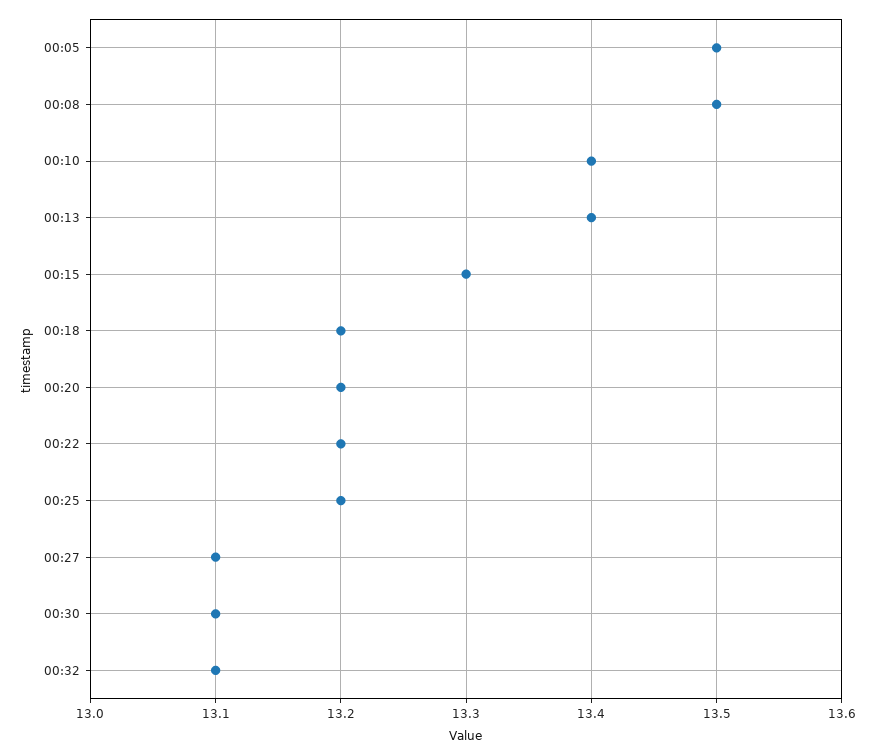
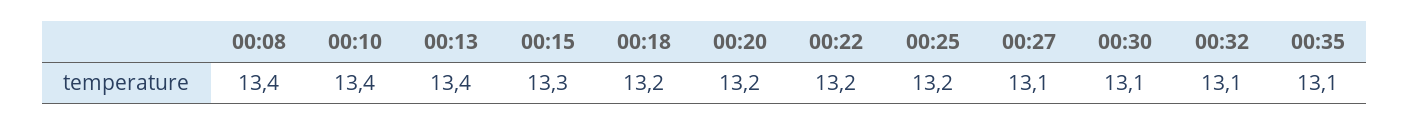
00:05: 13.5 -> none
00:08: 13.5 -> 13.4
00:35: none -> 13.1

